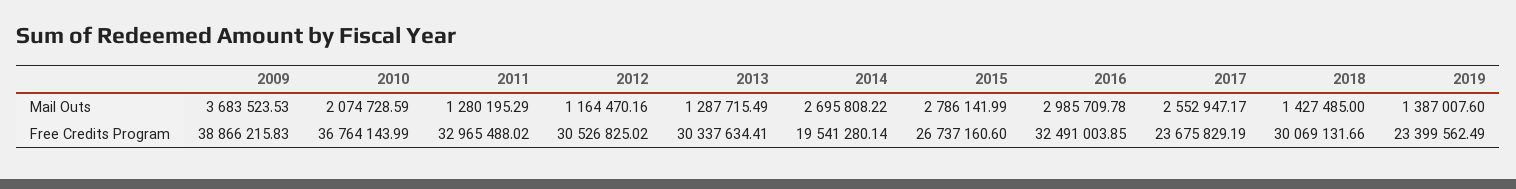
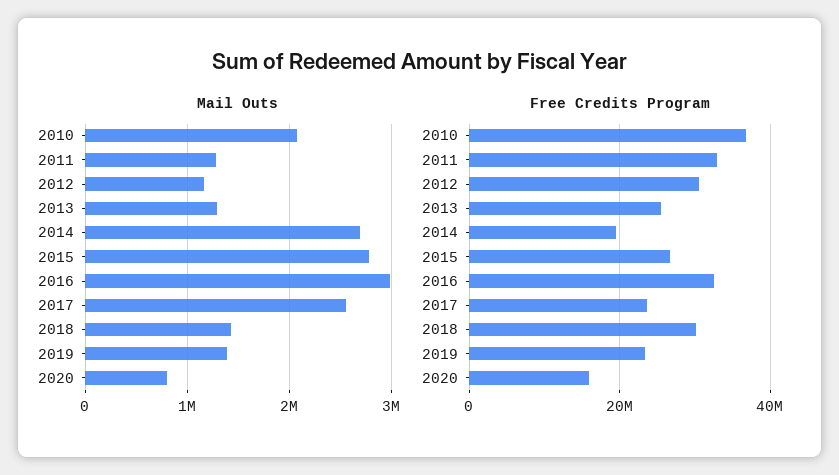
Mail Outs, 2009: 3683523.53 -> none
Free Credits Program, 2009: 38866215.83 -> none
Free Credits Program, 2013: 30337634.41 -> 26000000
Mail Outs, 2020: none -> 800000
Free Credits Program, 2020: none -> 16000000

